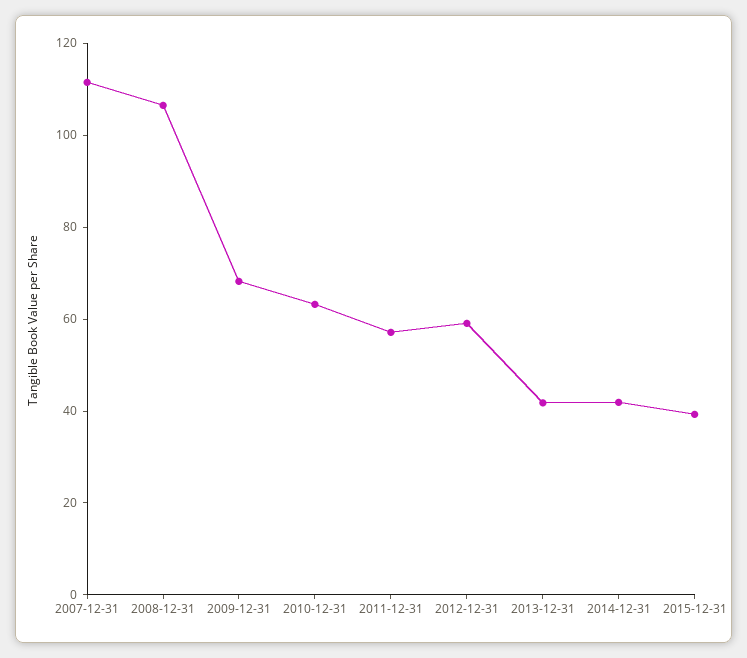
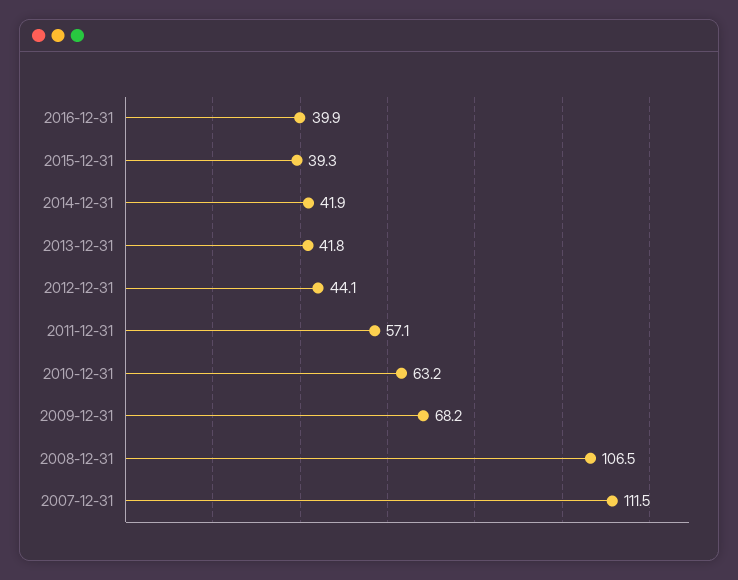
2012-12-31: 60 -> 44.1
2016-12-31: none -> 39.9

